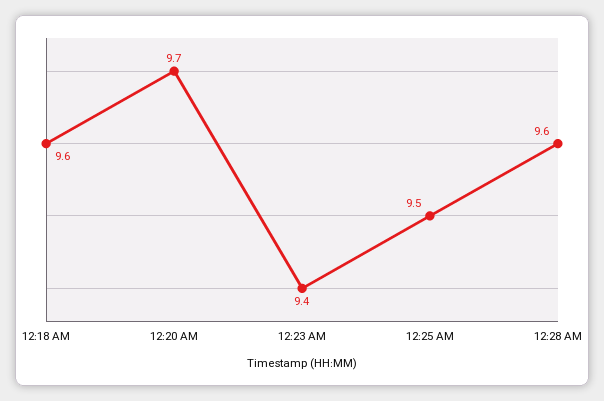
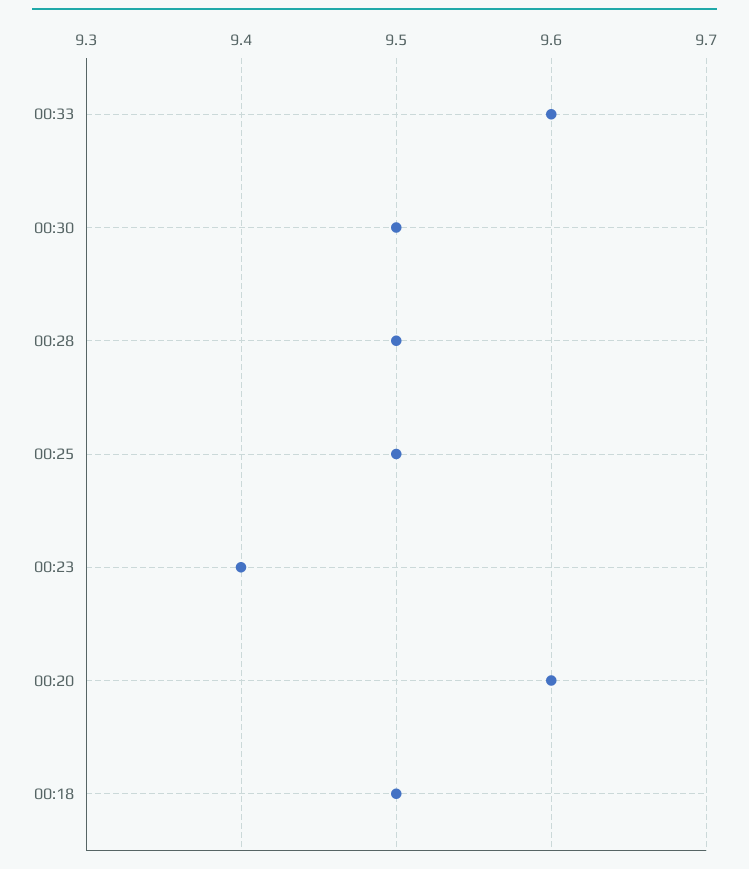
12:18 AM: 9.6 -> 9.5
12:20 AM: 9.7 -> 9.6
12:28 AM: 9.6 -> 9.5
00:33: none -> 9.6
00:30: none -> 9.5

